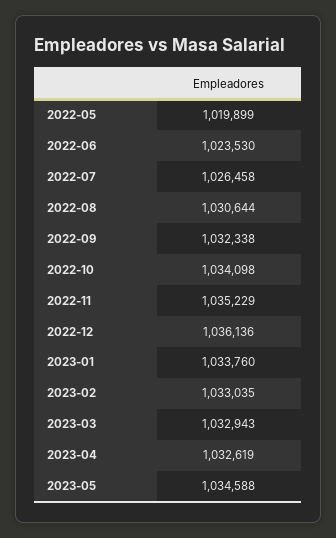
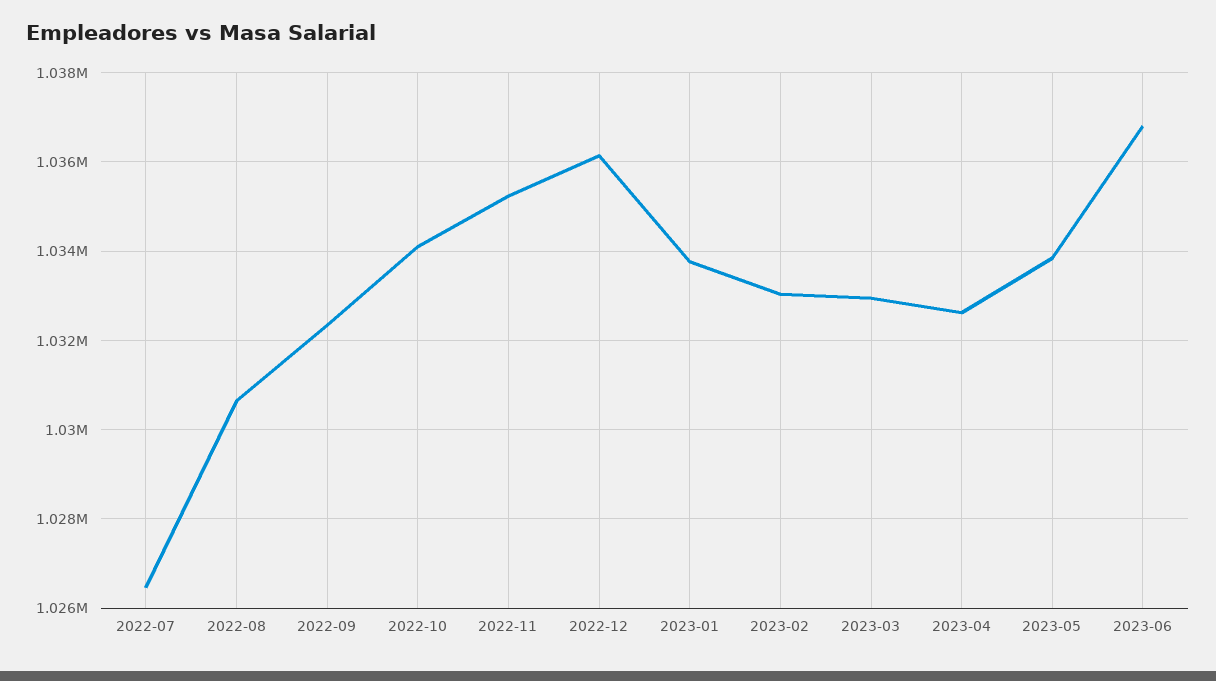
2022-05: 1019899 -> none
2022-06: 1023530 -> none
2023-05: 1034588 -> 1033800
2023-06: none -> 1036800

